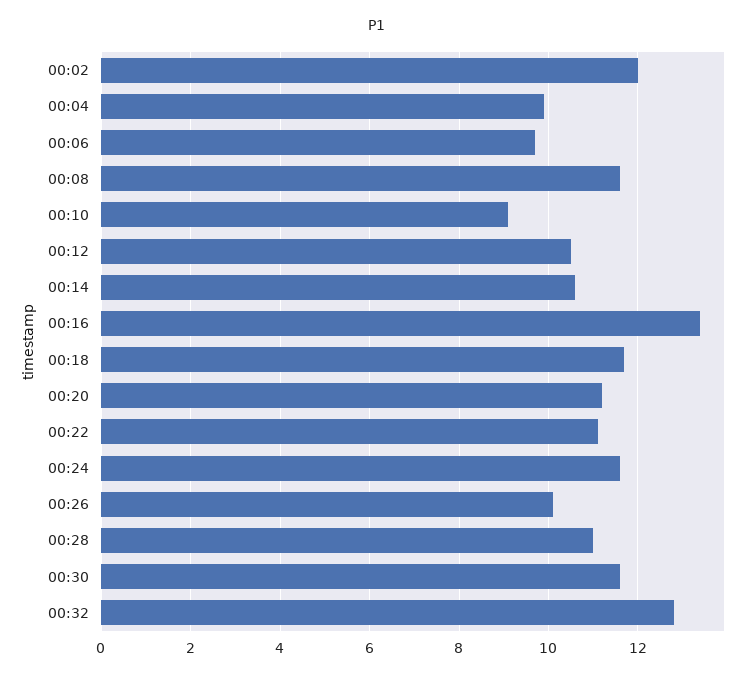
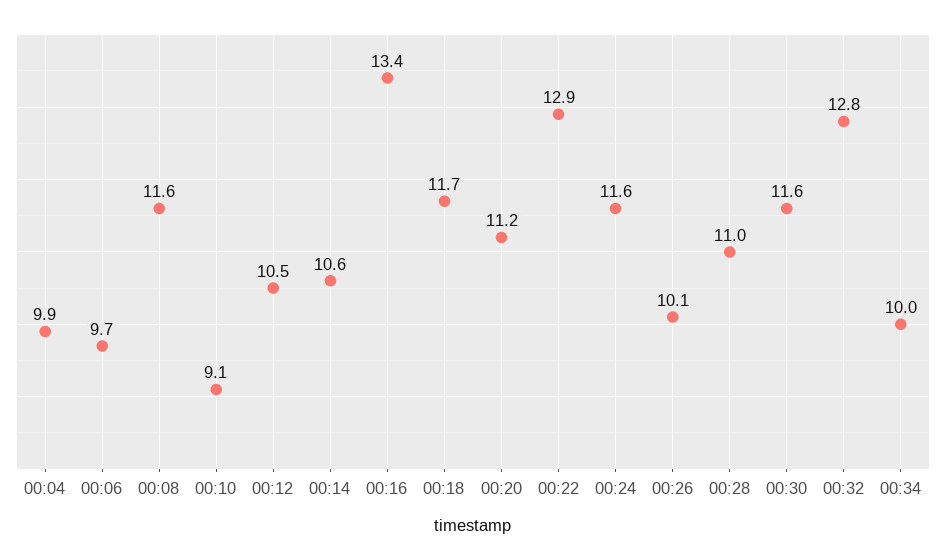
00:02: 12 -> none
00:22: 11 -> 12.9
00:34: none -> 10

